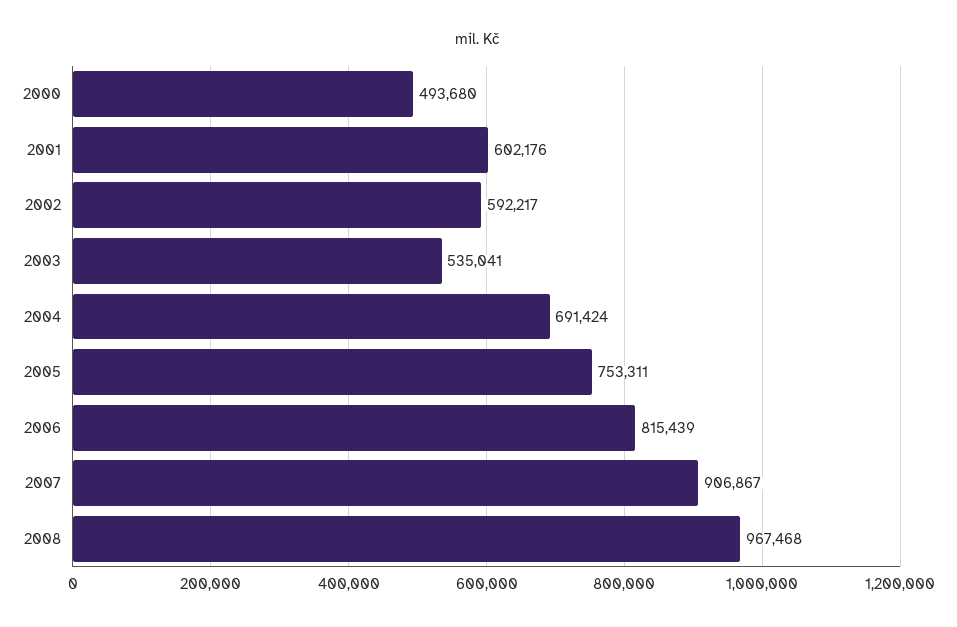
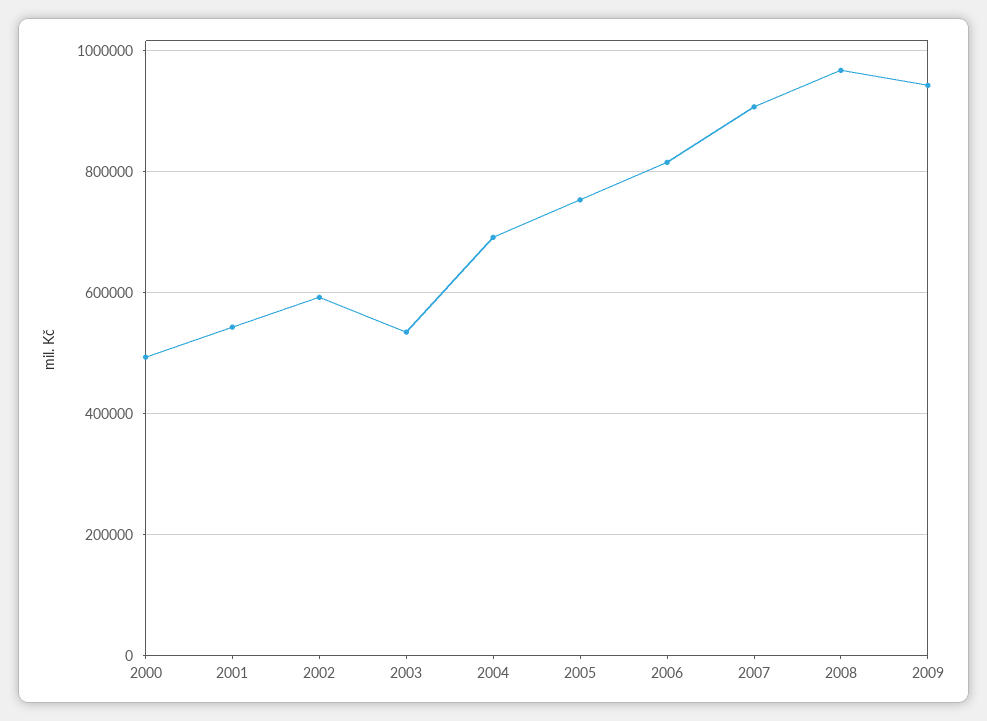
2001: 602176 -> 540000
2009: none -> 940000

